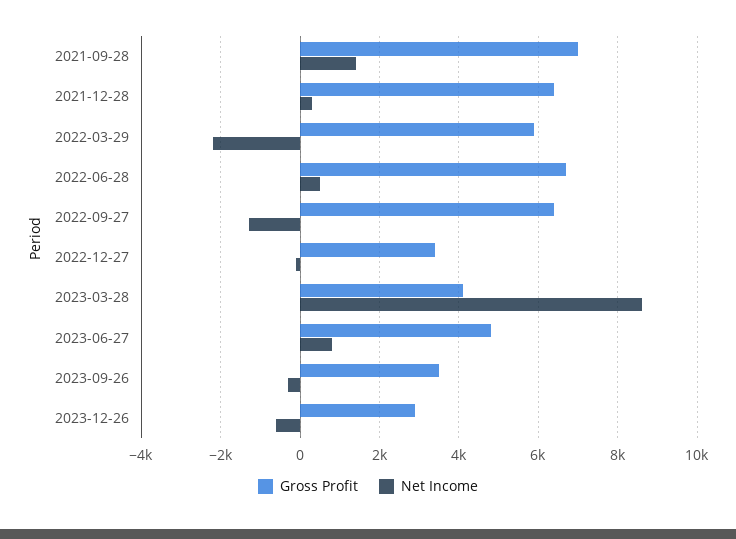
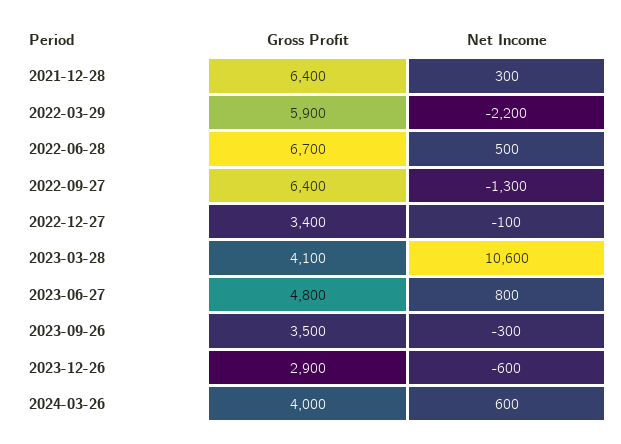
Gross Profit, 2021-09-28: 7000 -> none
Net Income, 2021-09-28: 1400 -> none
Net Income, 2023-03-28: 8600 -> 10600
Gross Profit, 2024-03-26: none -> 4000
Net Income, 2024-03-26: none -> 600

